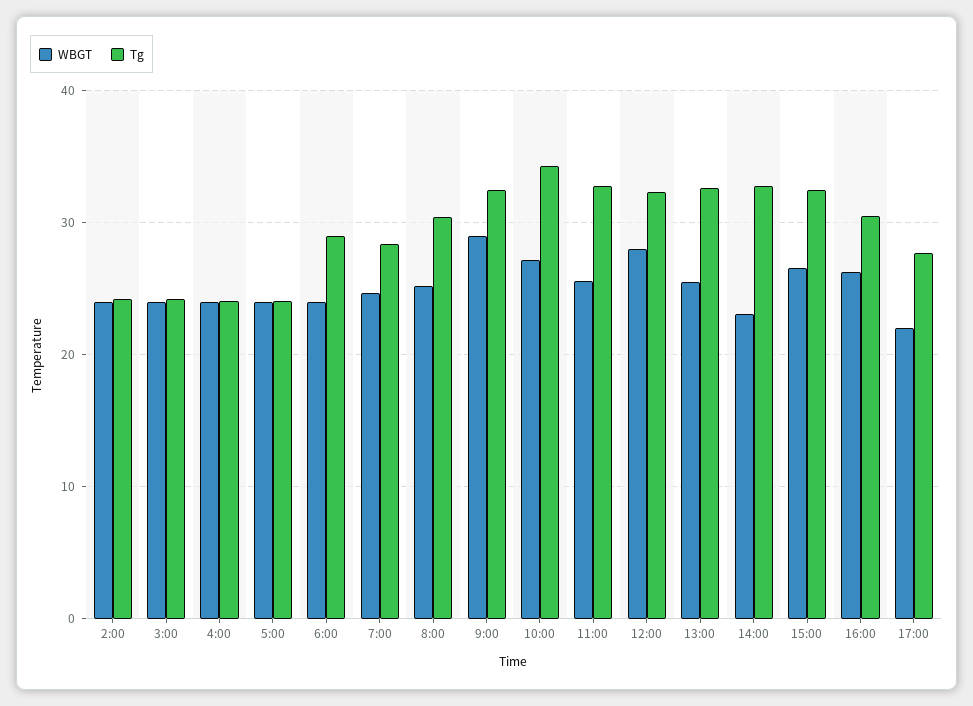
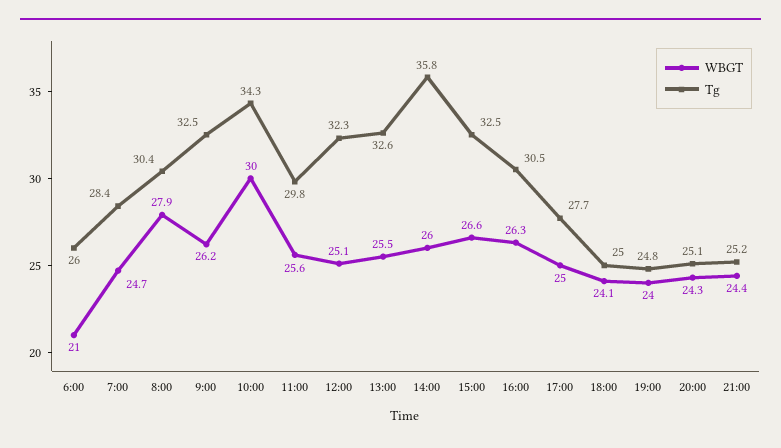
WBGT, 2:00: 24 -> none
Tg, 2:00: 24 -> none
WBGT, 3:00: 24 -> none
Tg, 3:00: 24 -> none
WBGT, 4:00: 24 -> none
Tg, 4:00: 24 -> none
WBGT, 5:00: 24 -> none
Tg, 5:00: 24 -> none
WBGT, 6:00: 24 -> 21
Tg, 6:00: 29 -> 26
WBGT, 8:00: 25 -> 27.9
WBGT, 9:00: 29 -> 26.2
WBGT, 10:00: 27 -> 30
Tg, 11:00: 33 -> 29.8
WBGT, 12:00: 28 -> 25.1
WBGT, 14:00: 23 -> 26
Tg, 14:00: 33 -> 35.8
WBGT, 17:00: 22 -> 25
WBGT, 18:00: none -> 24.1
Tg, 18:00: none -> 25
WBGT, 19:00: none -> 24
Tg, 19:00: none -> 24.8
WBGT, 20:00: none -> 24.3
Tg, 20:00: none -> 25.1
WBGT, 21:00: none -> 24.4
Tg, 21:00: none -> 25.2

